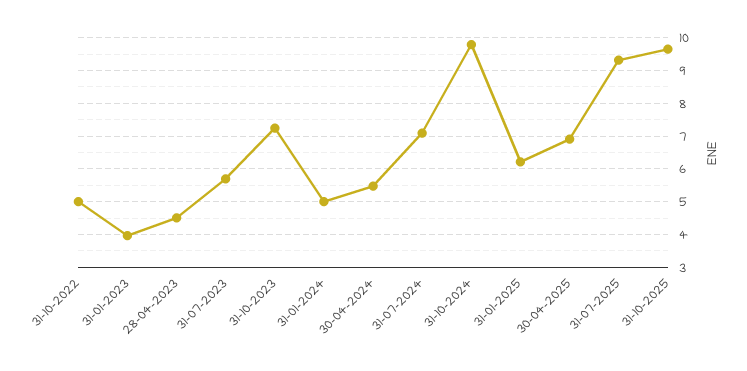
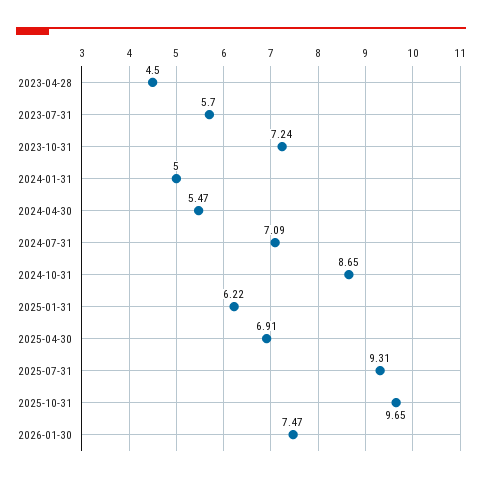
31-10-2022: 5 -> none
31-01-2023: 4 -> none
31-10-2024: 9.8 -> 8.65
2026-01-30: none -> 7.47

